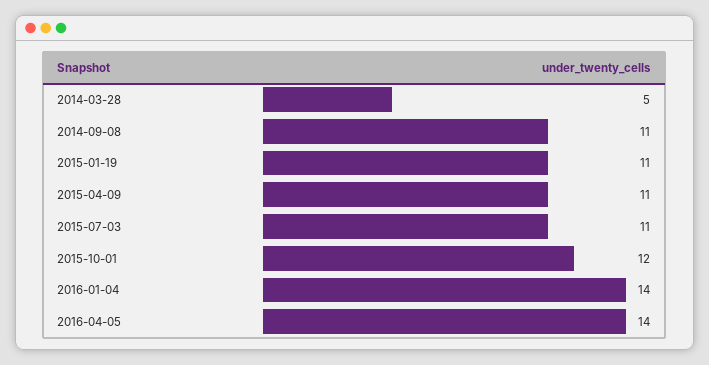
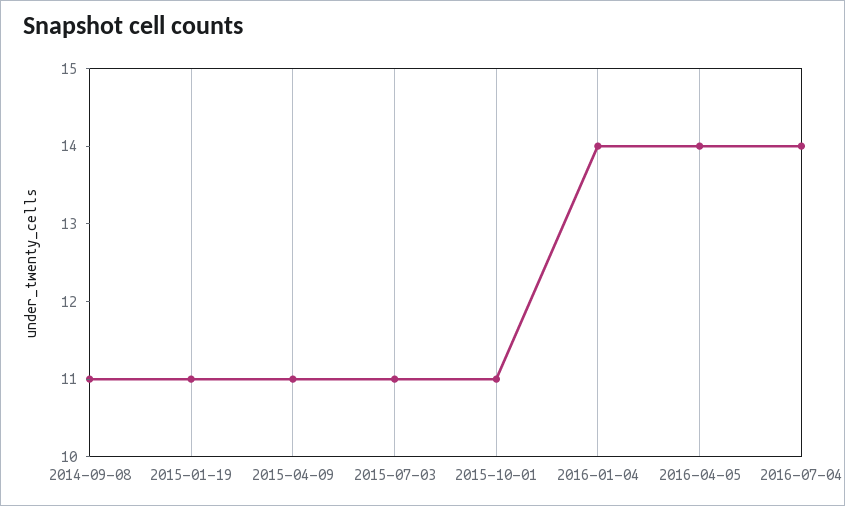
2014-03-28: 5 -> none
2015-10-01: 12 -> 11
2016-07-04: none -> 14

